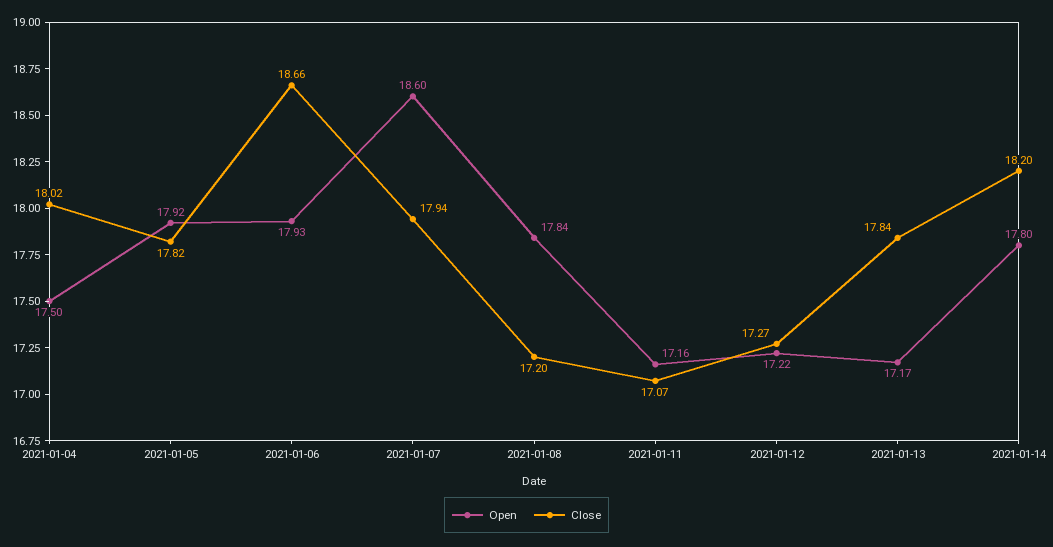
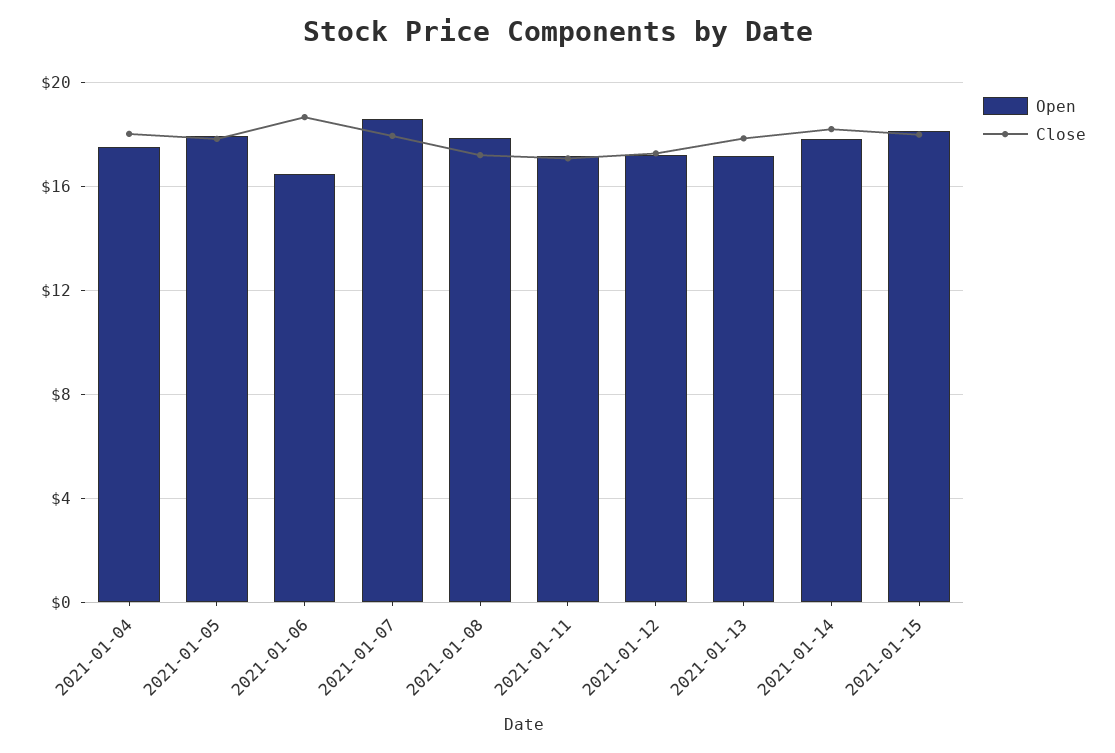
Open, 2021-01-06: 17.93 -> 16.5
Open, 2021-01-15: none -> 18
Close, 2021-01-15: none -> 18

